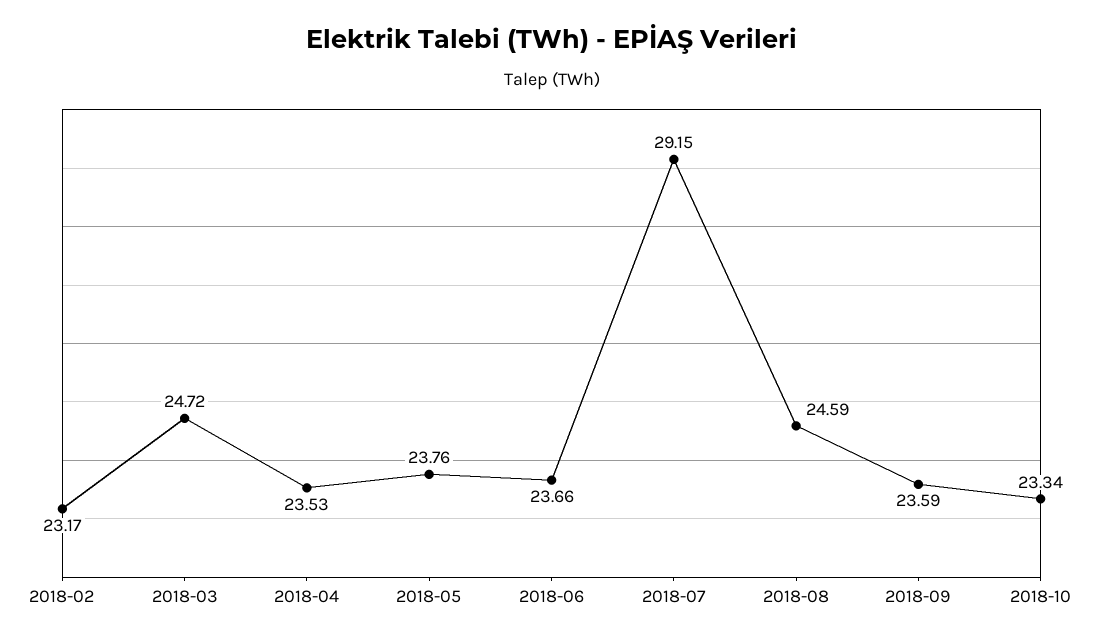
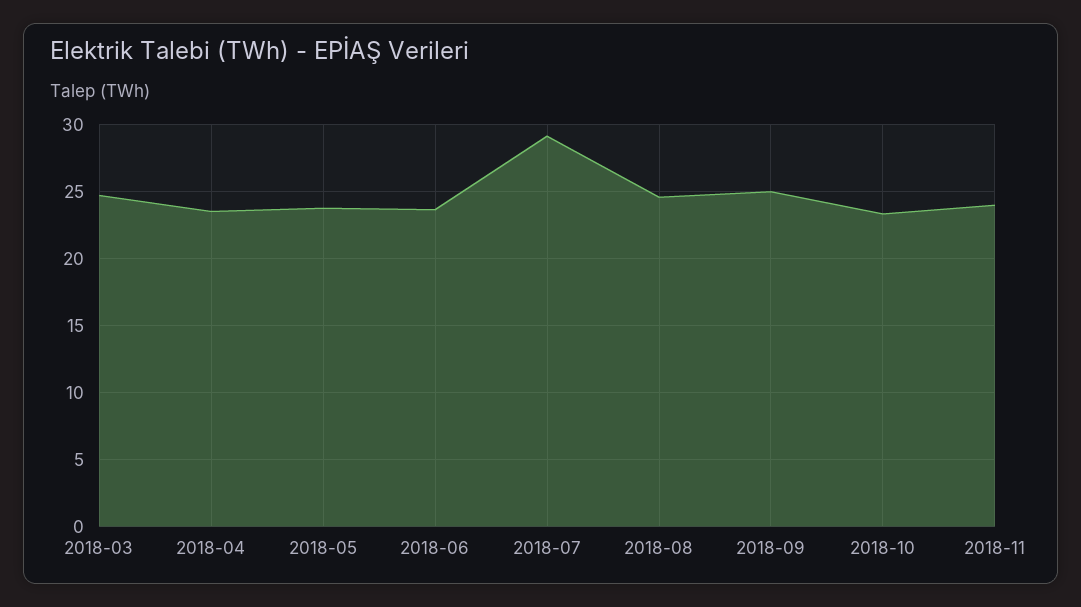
2018-02: 23.17 -> none
2018-09: 23.59 -> 25
2018-11: none -> 24

